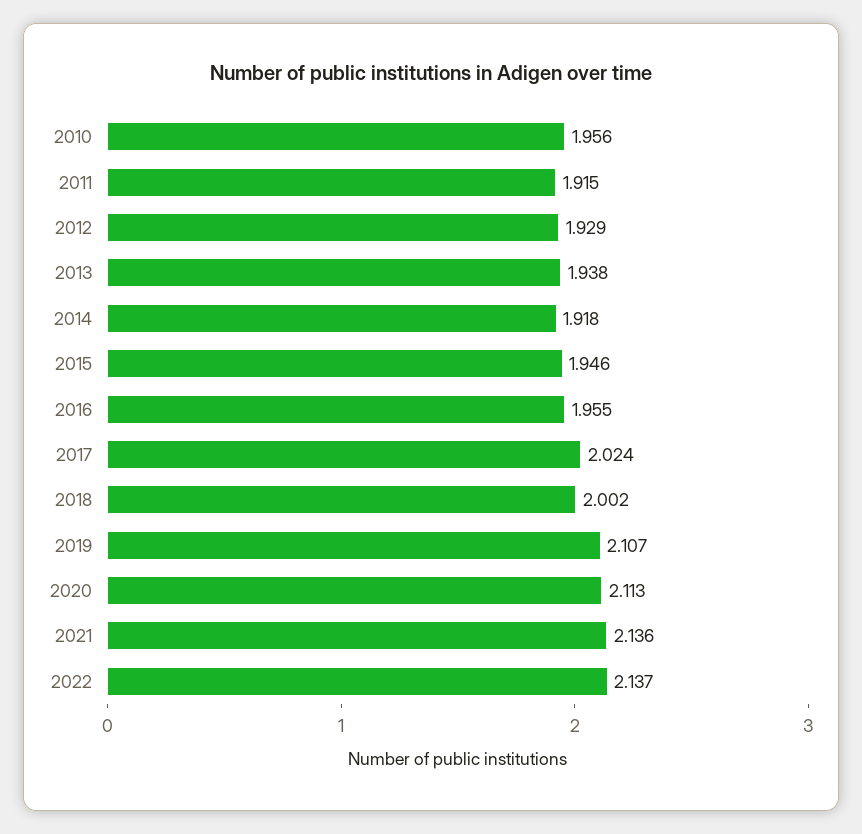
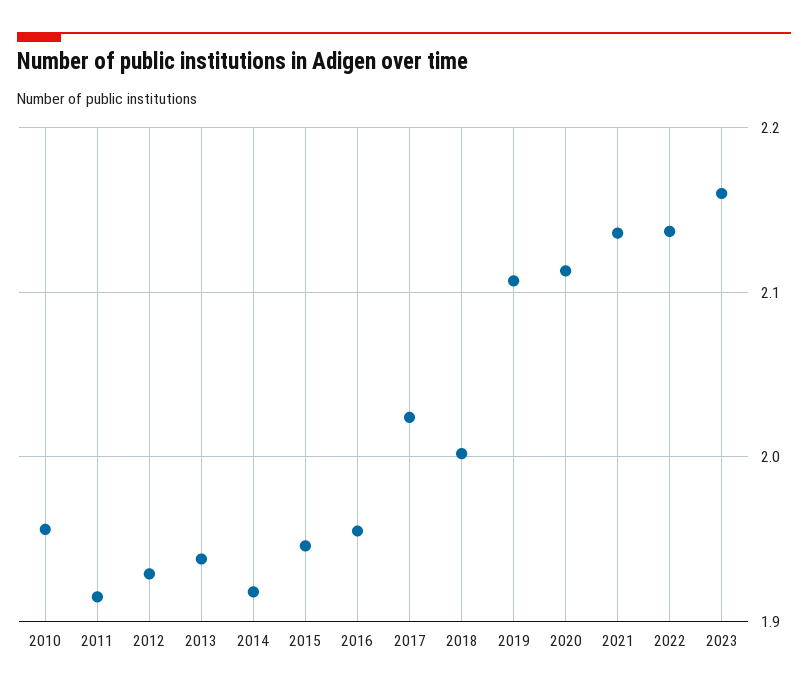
2023: none -> 2.16

